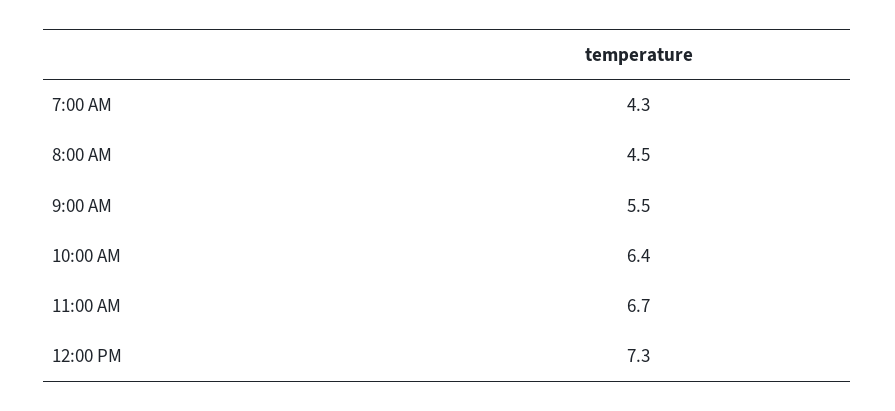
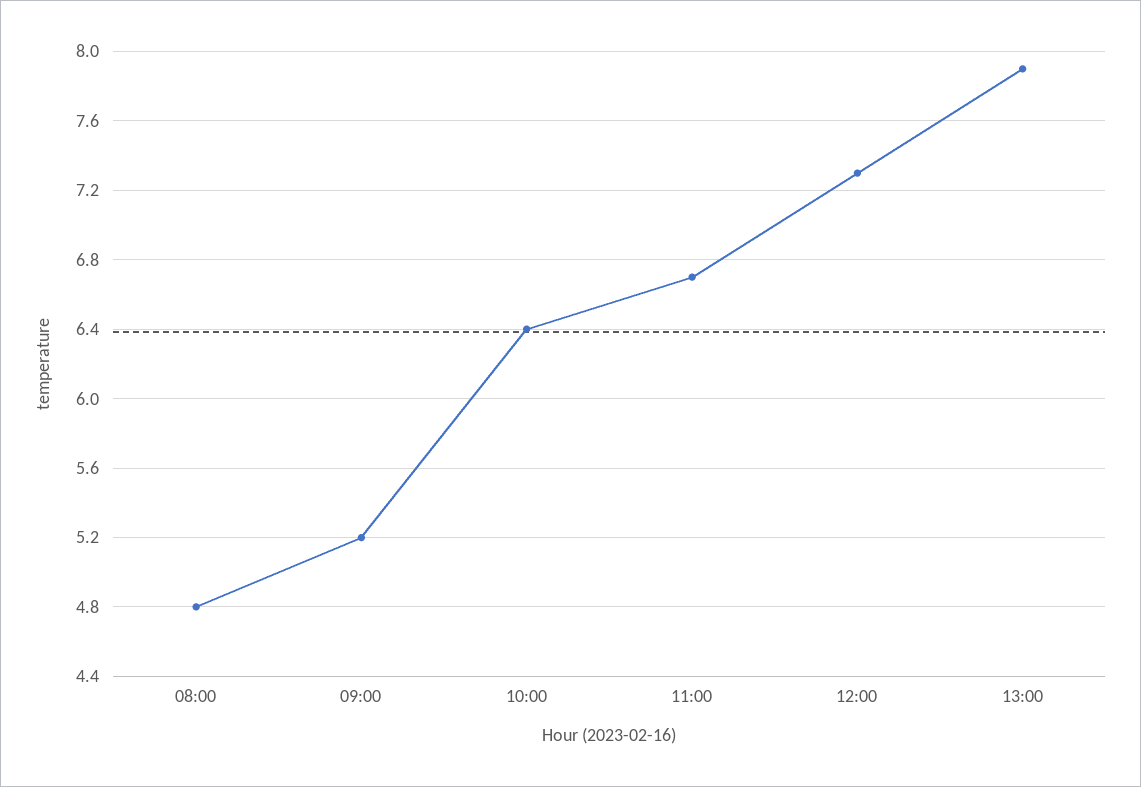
7:00 AM: 4.3 -> none
8:00 AM: 4.5 -> 4.8
9:00 AM: 5.5 -> 5.2
13:00: none -> 7.9

